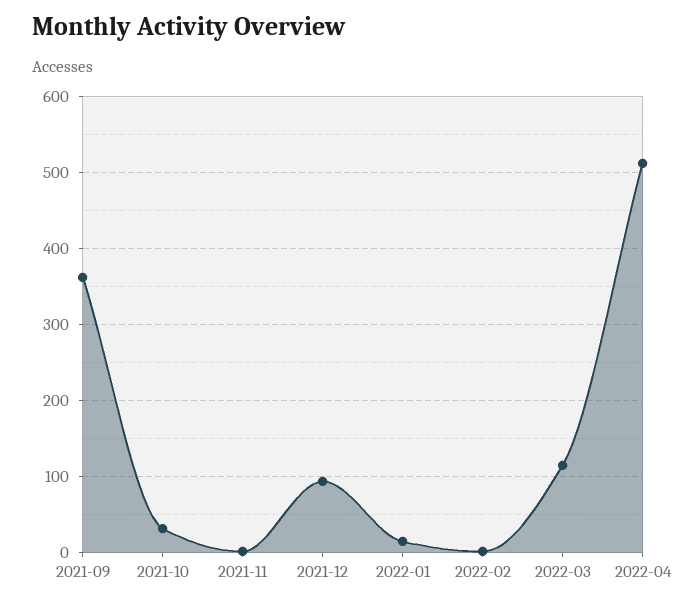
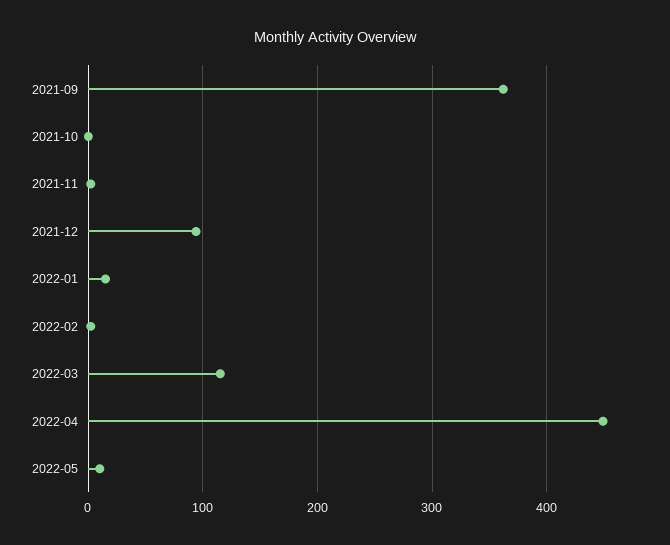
2021-10: 30 -> 0
2022-04: 510 -> 450
2022-05: none -> 10

